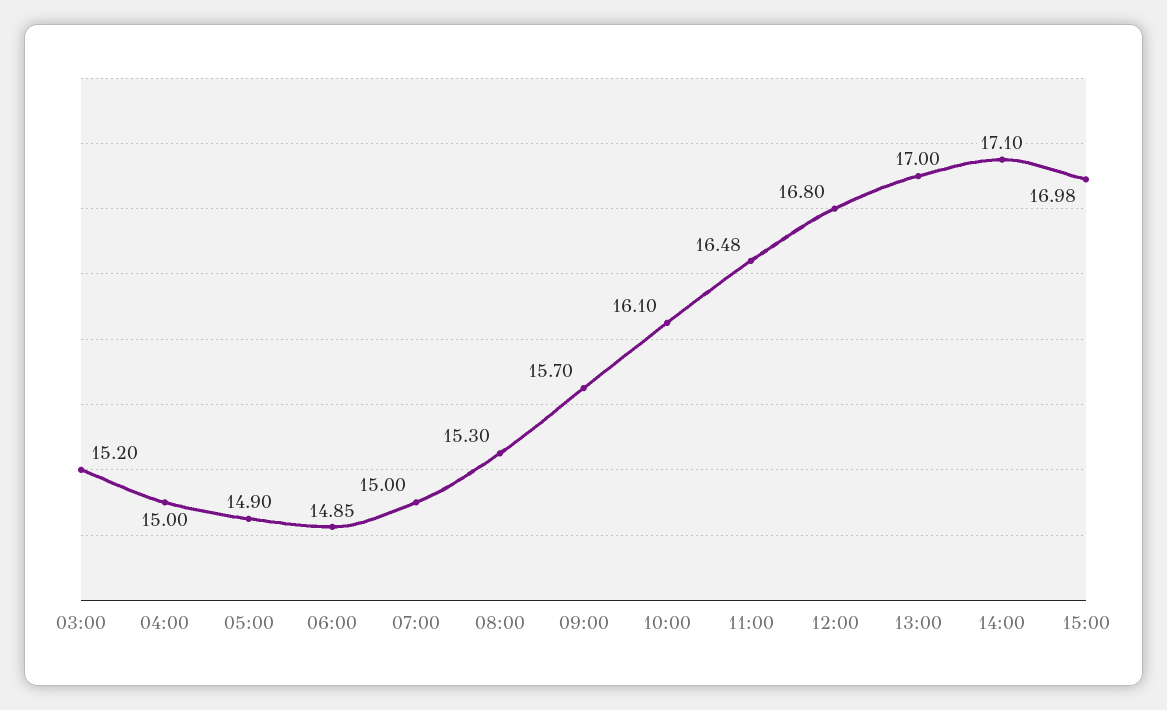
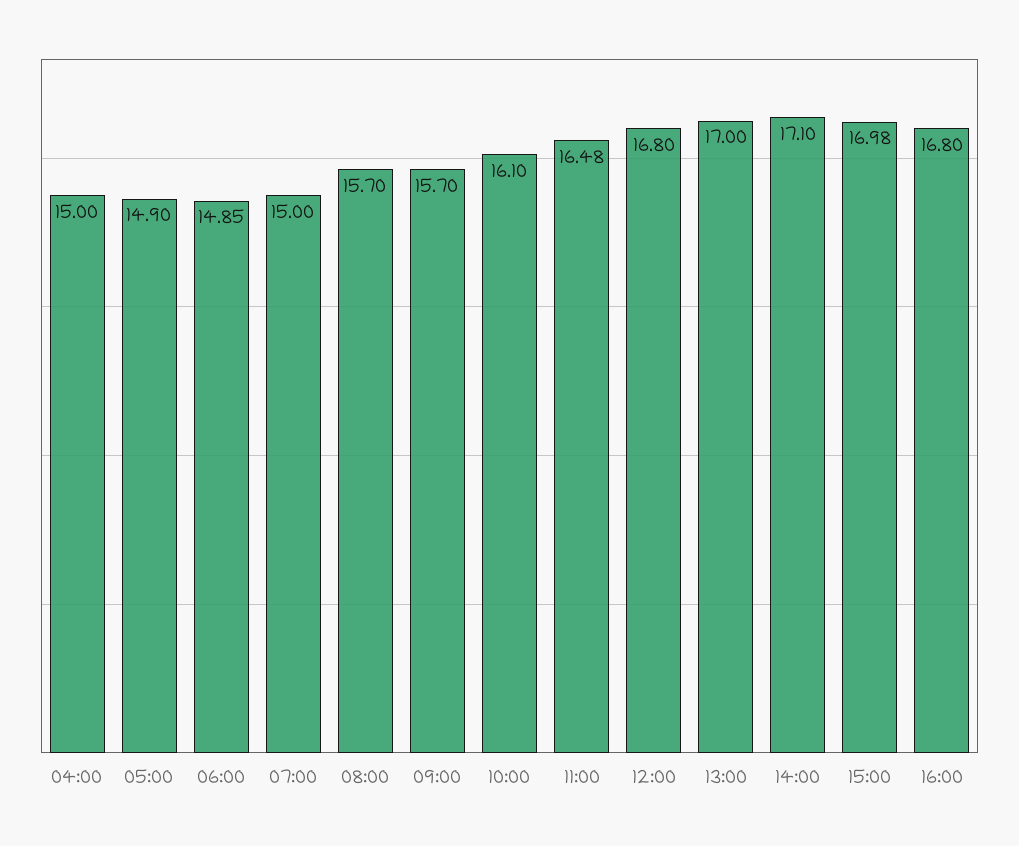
03:00: 15.2 -> none
08:00: 15.3 -> 15.7
16:00: none -> 16.8

